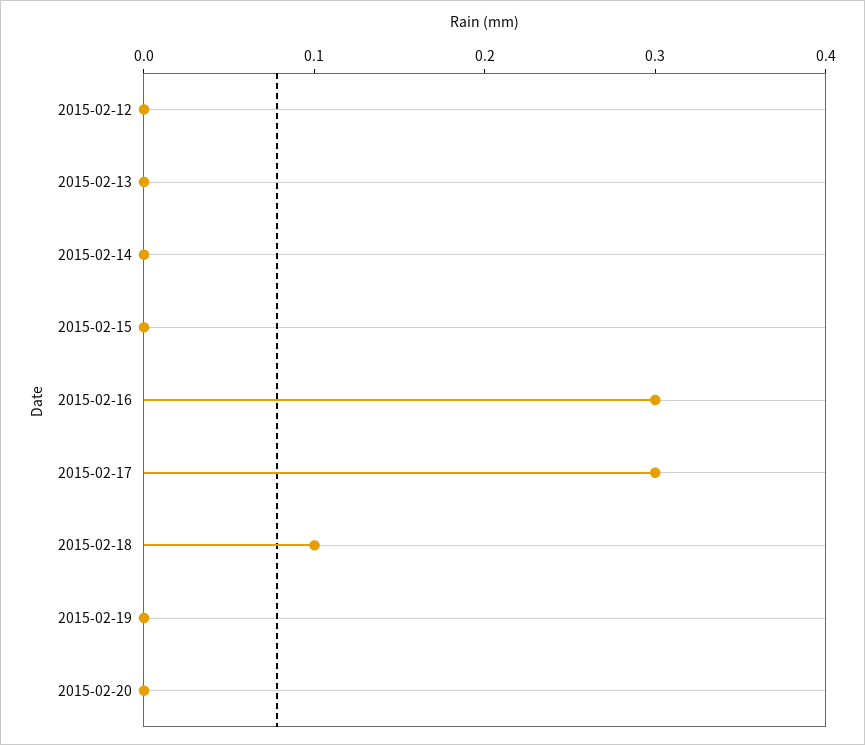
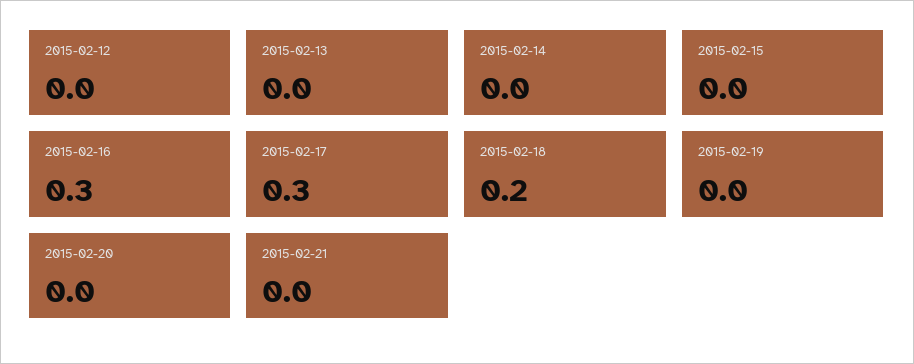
2015-02-18: 0.1 -> 0.2
2015-02-21: none -> 0

